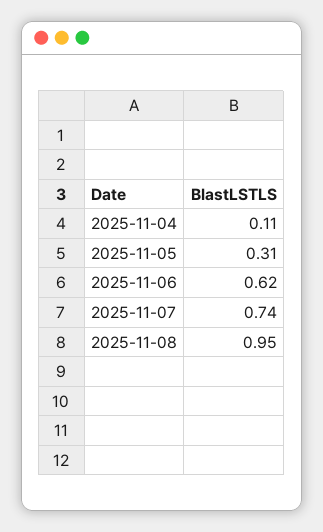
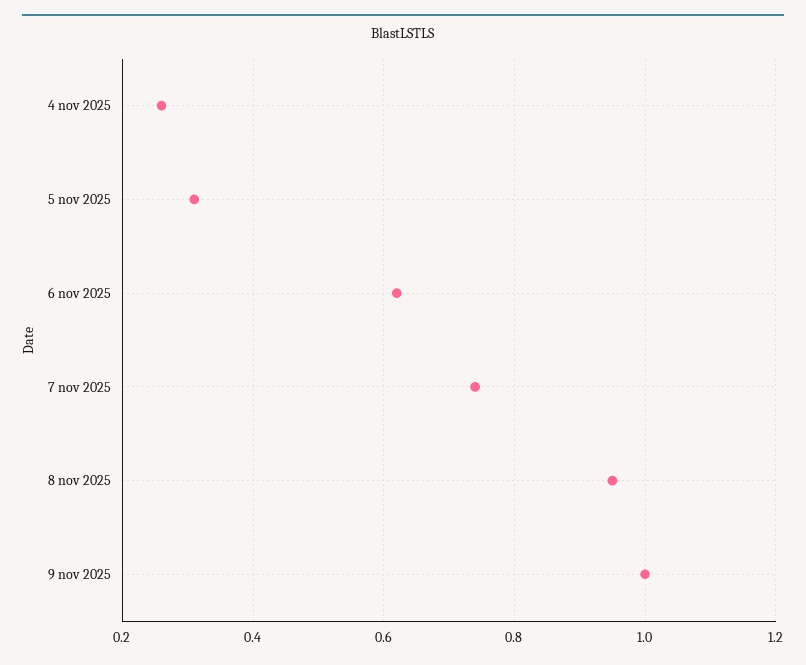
2025-11-04: 0.11 -> 0.25
9 nov 2025: none -> 1

